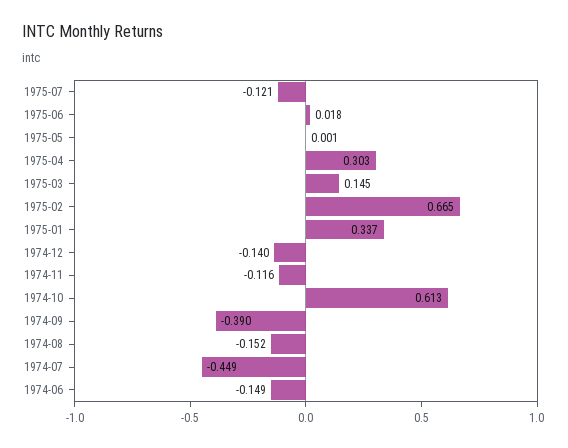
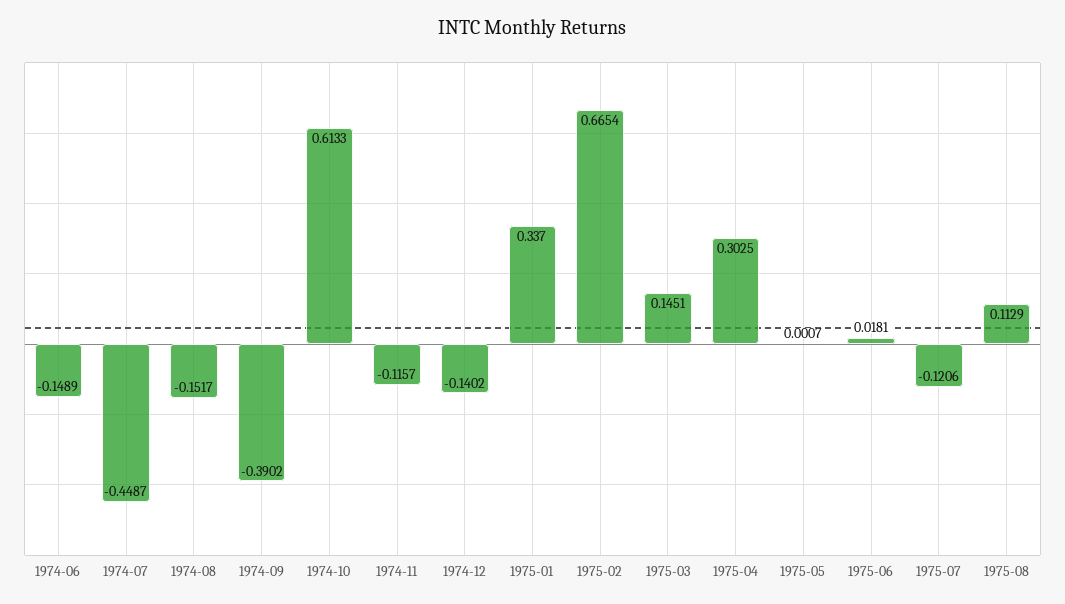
1975-08: none -> 0.1129

